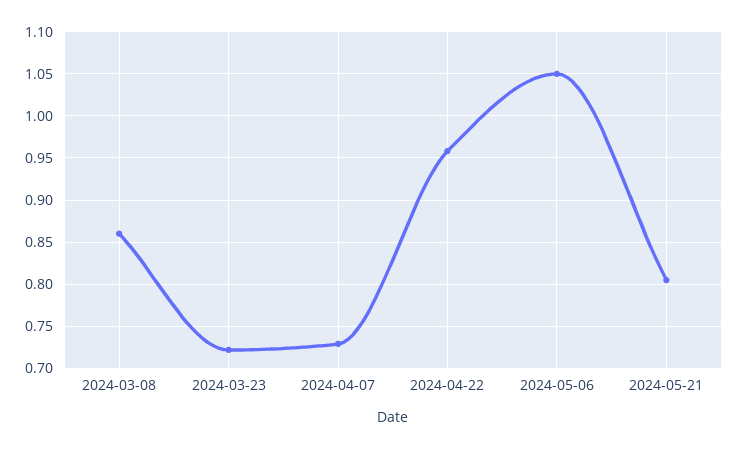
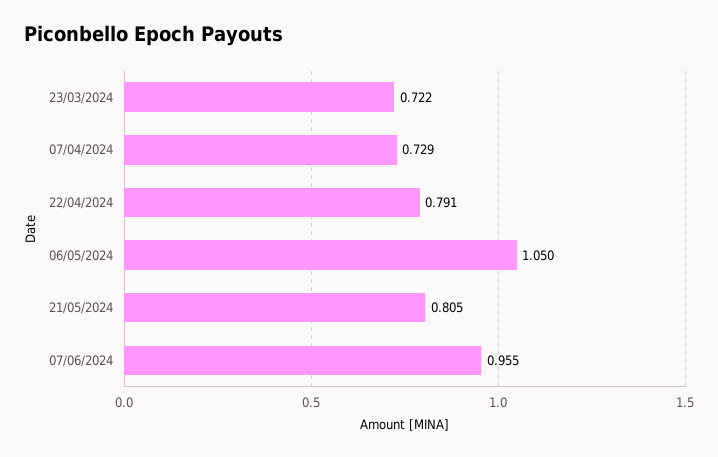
2024-03-08: 0.86 -> none
2024-04-22: 0.96 -> 0.791
07/06/2024: none -> 0.955

